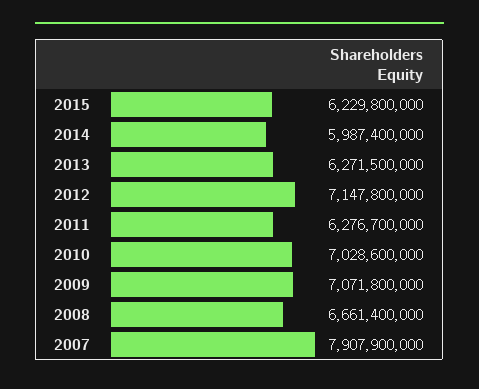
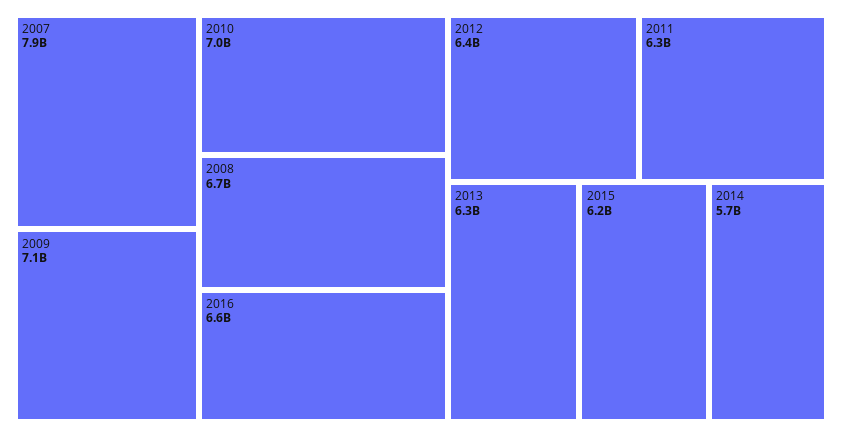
2014: 5987400000 -> 5700000000
2012: 7147800000 -> 6400000000
2016: none -> 6600000000

